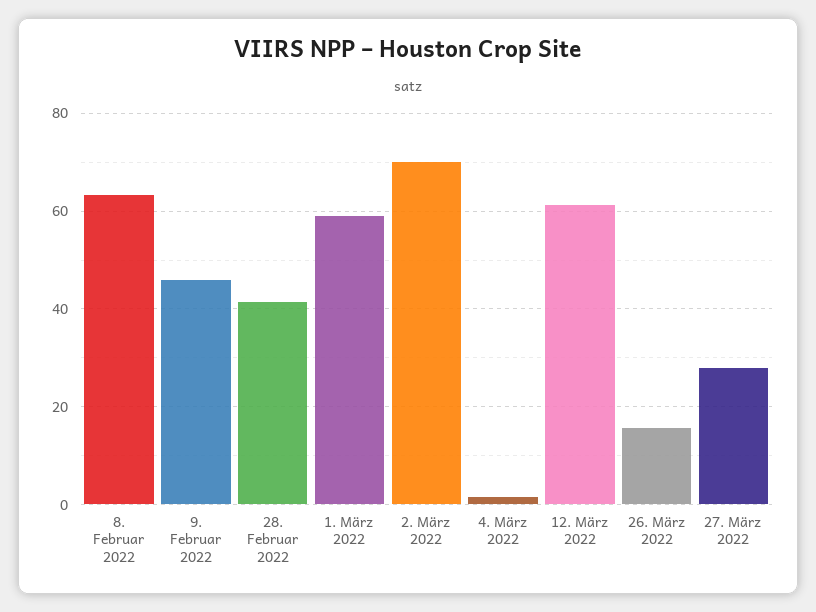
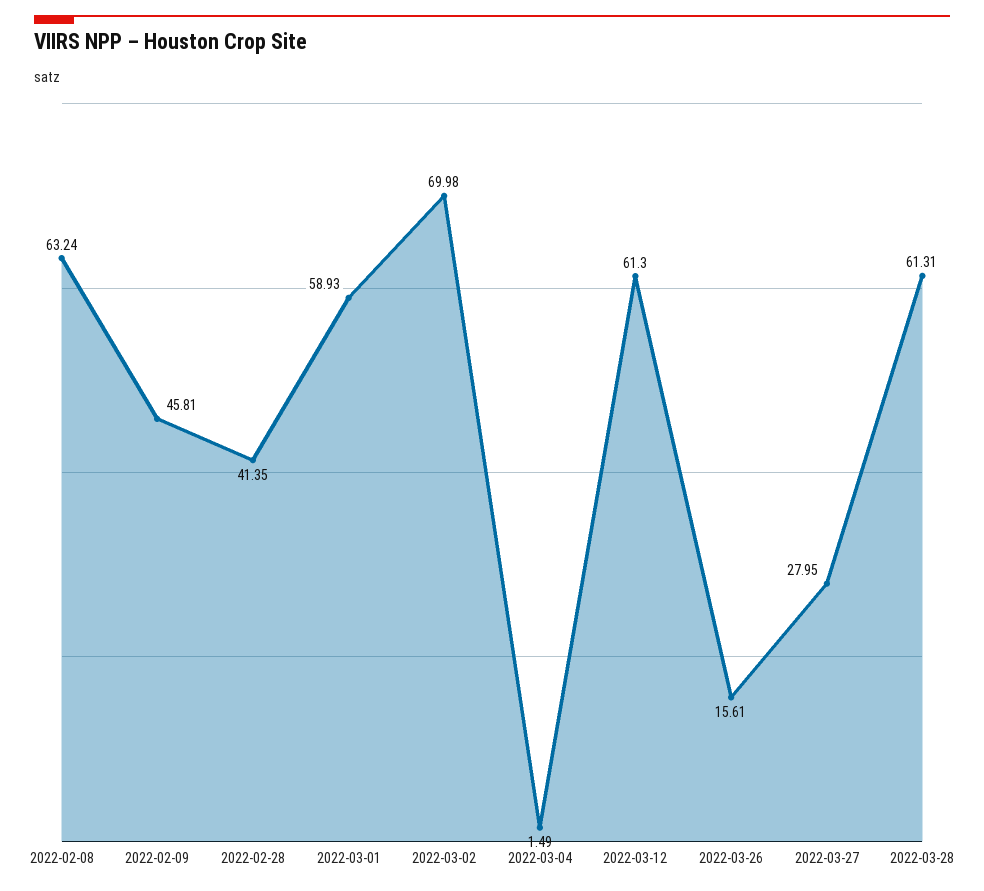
2022-03-28: none -> 61.31

